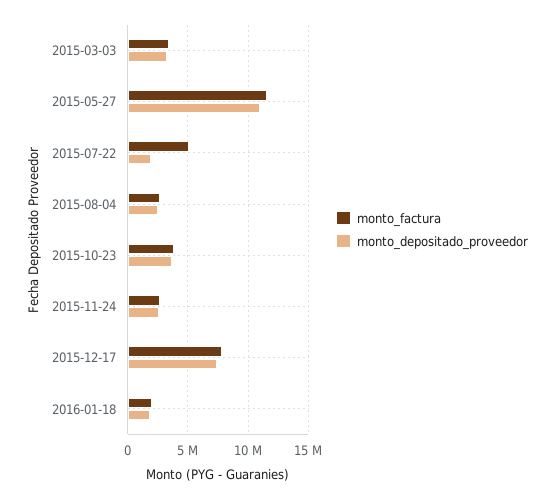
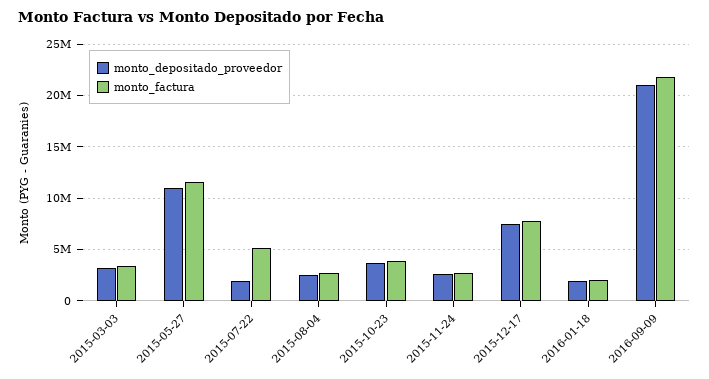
monto_depositado_proveedor, 2016-09-09: none -> 21000000
monto_factura, 2016-09-09: none -> 22000000

